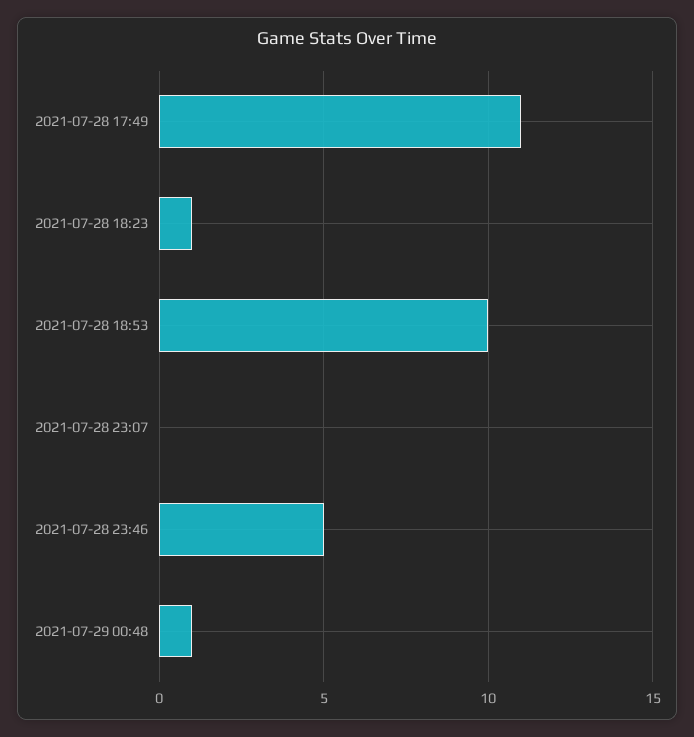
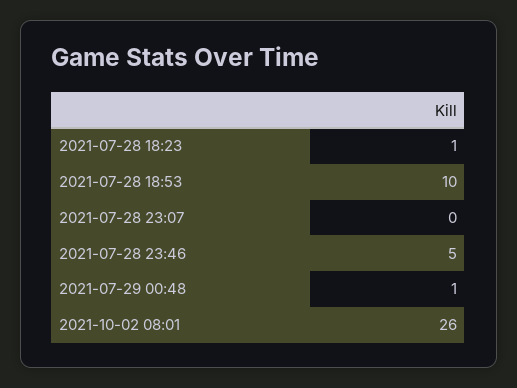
2021-07-28 17:49: 11 -> none
2021-10-02 08:01: none -> 26

